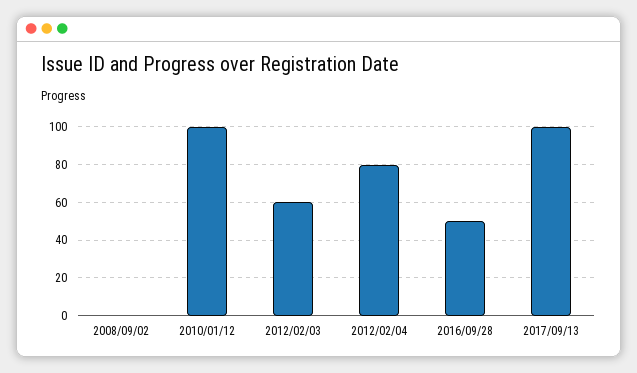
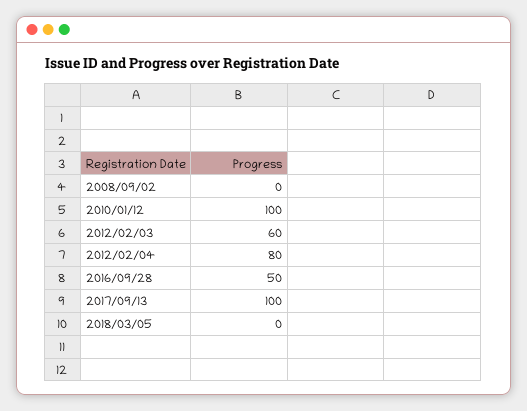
2018/03/05: none -> 0

